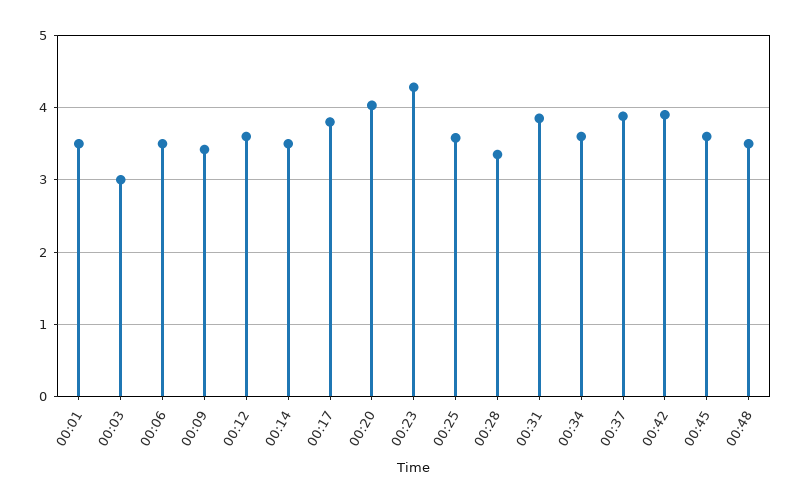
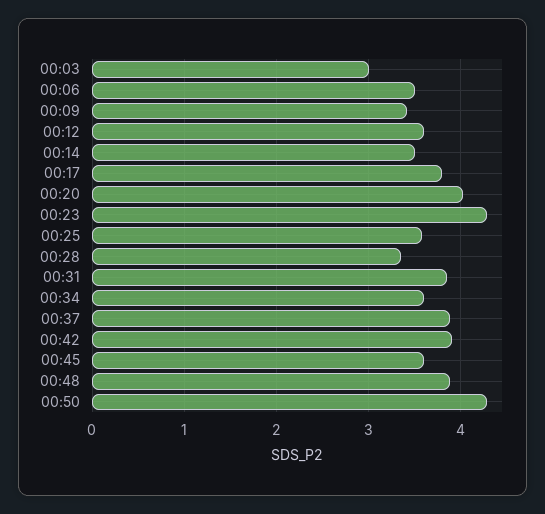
00:01: 3.5 -> none
00:48: 3.5 -> 3.9
00:50: none -> 4.3

